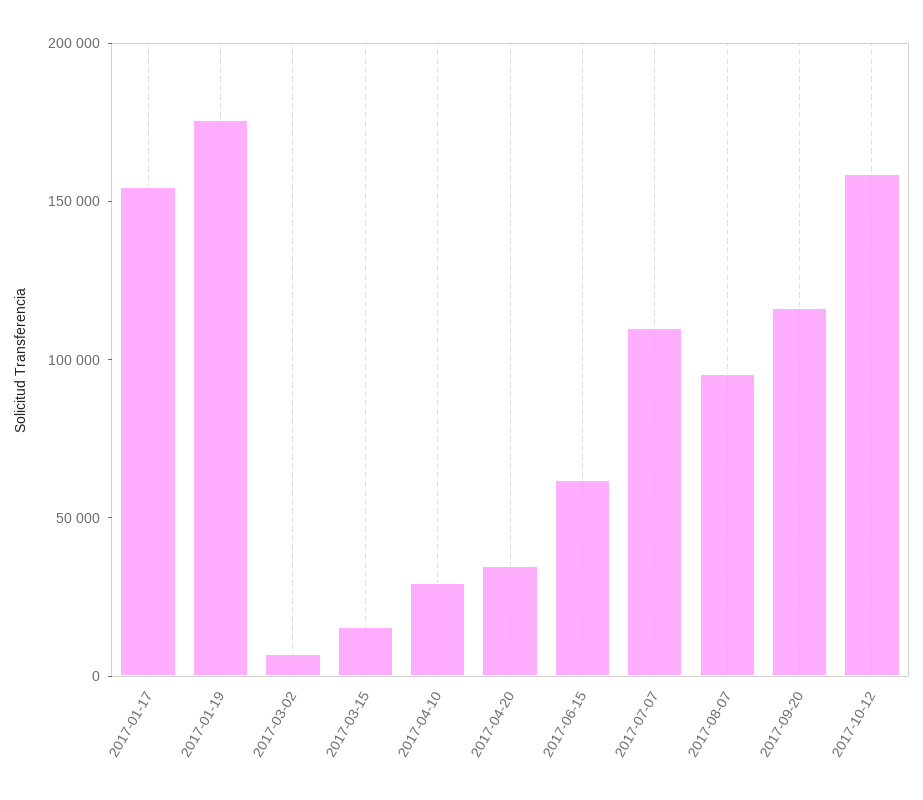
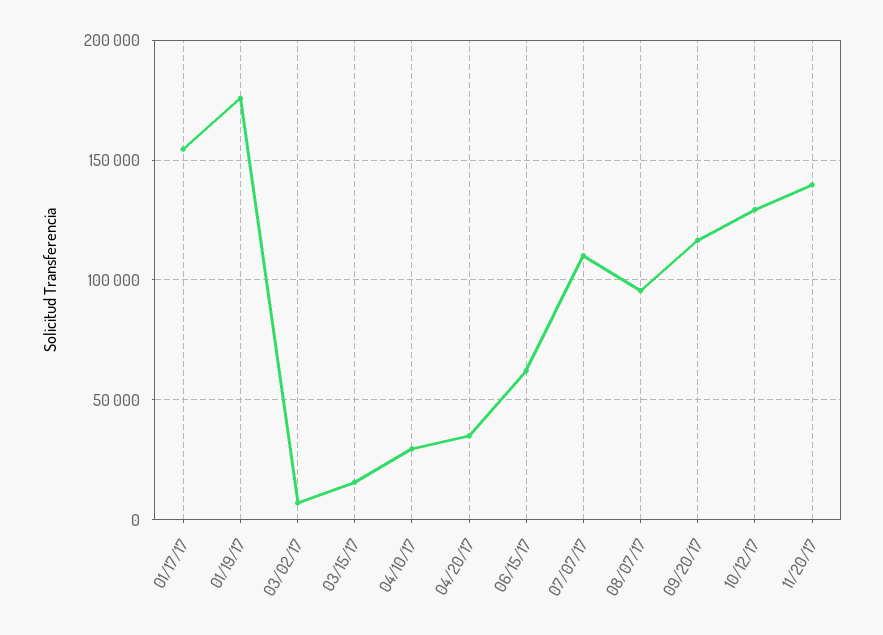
2017-10-12: 160000 -> 130000
11/20/17: none -> 140000

